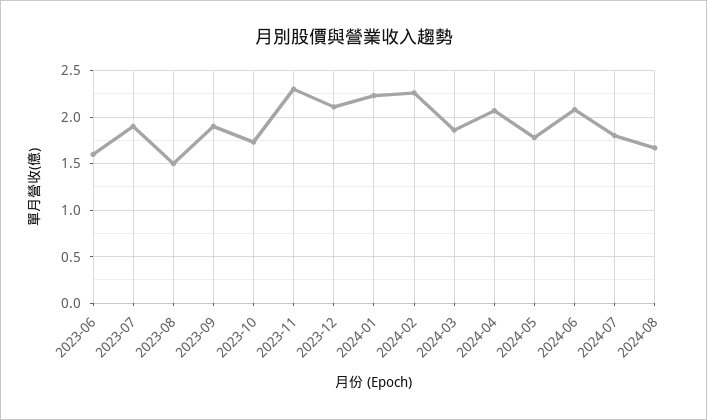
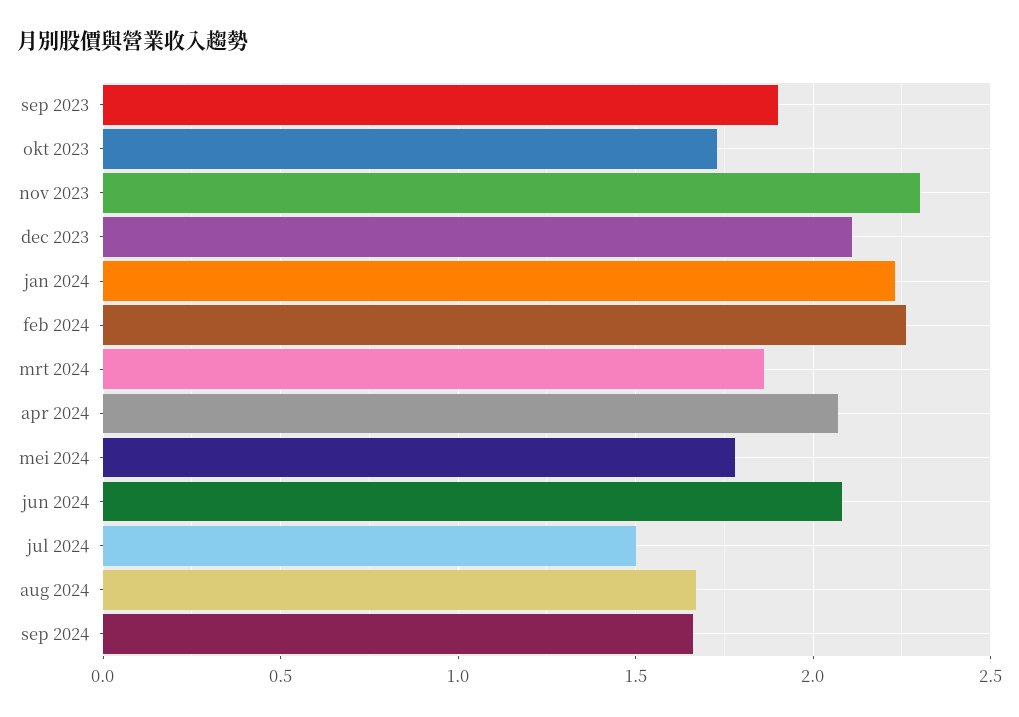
2023-06: 1.6 -> none
2023-07: 1.9 -> none
2023-08: 1.5 -> none
2024-07: 1.8 -> 1.5
sep 2024: none -> 1.65

